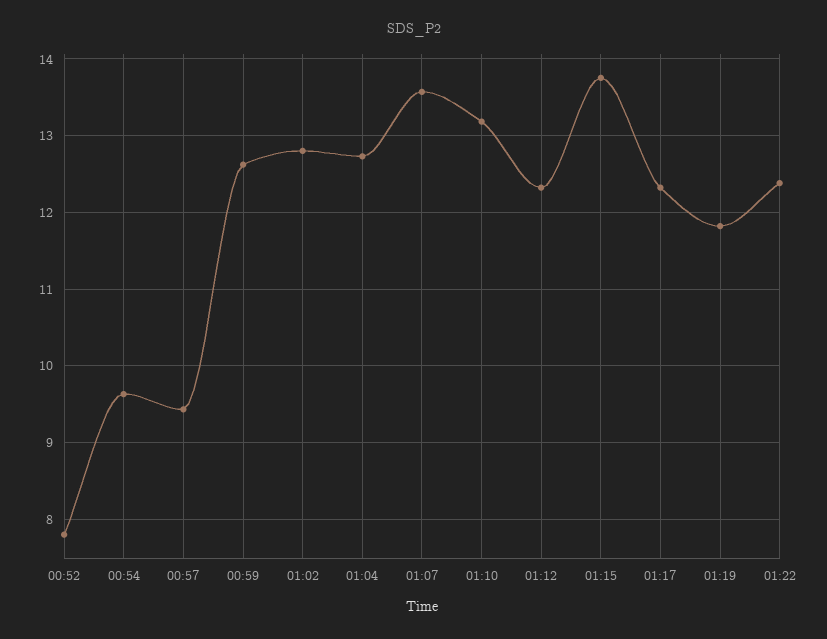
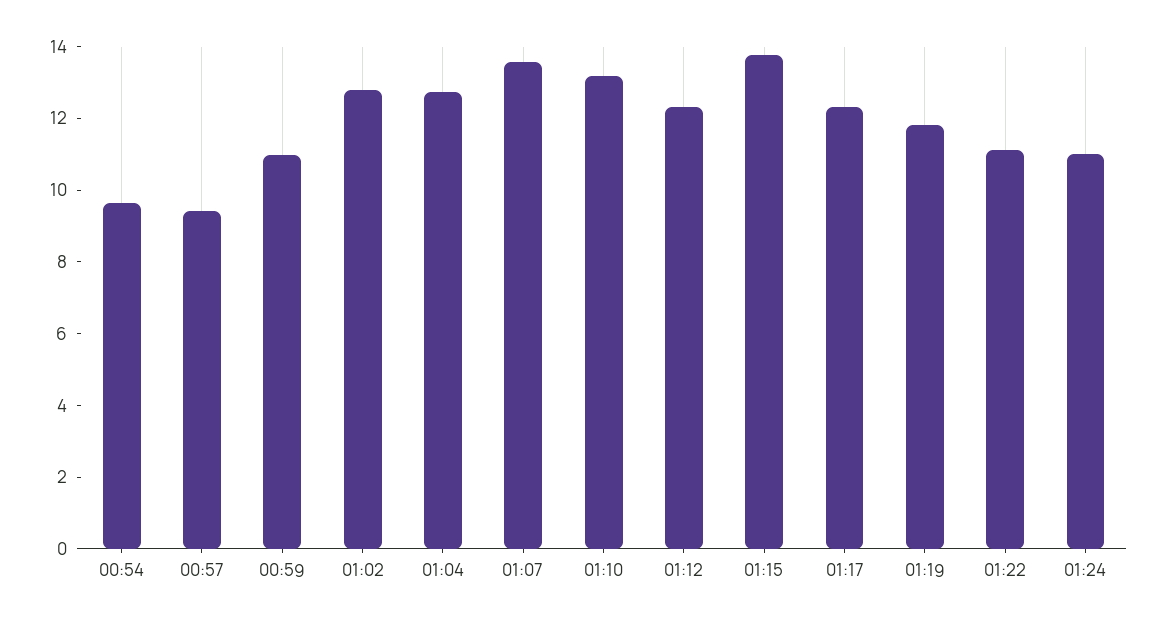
00:52: 7.8 -> none
00:59: 12.6 -> 11
01:22: 12.4 -> 11
01:24: none -> 11

